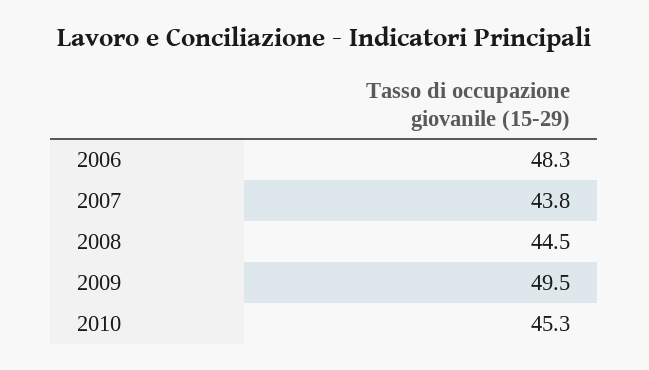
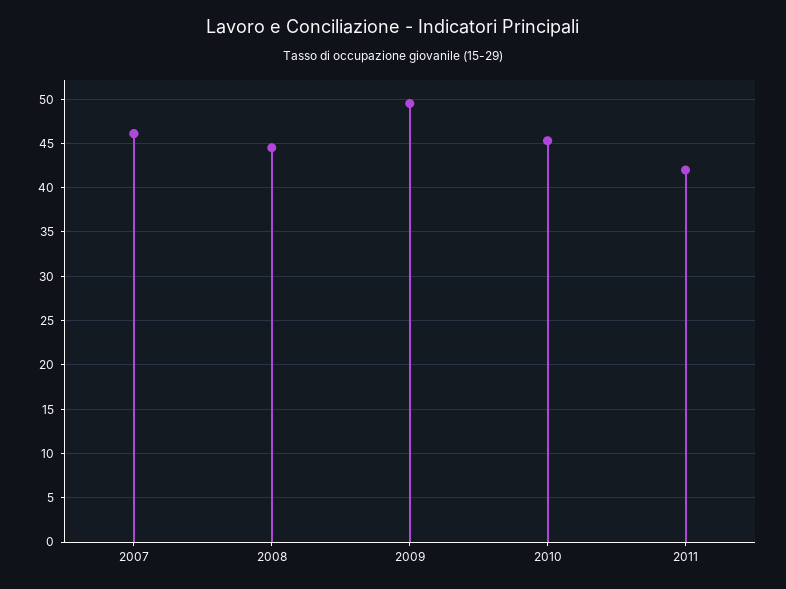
2006: 48.3 -> none
2007: 43.8 -> 46
2011: none -> 42

